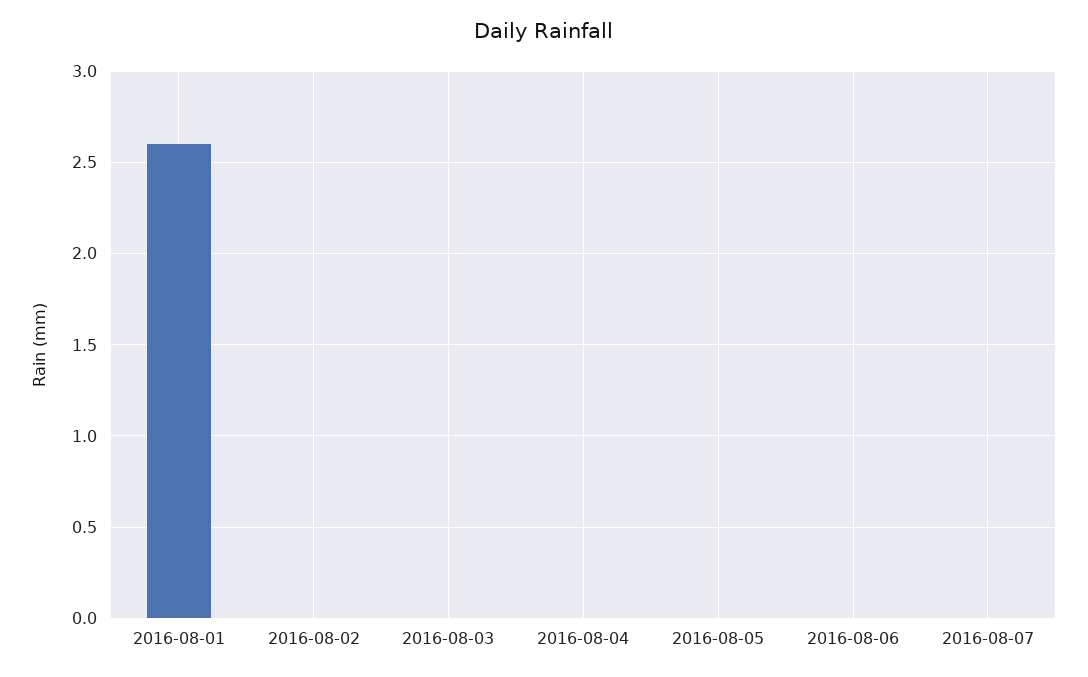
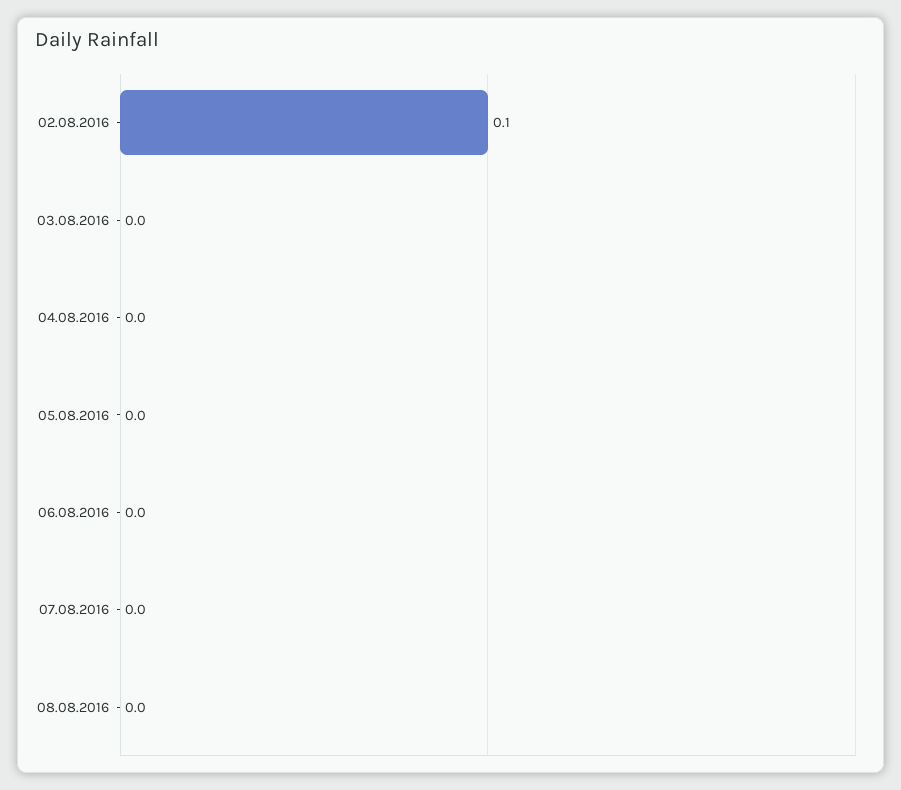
2016-08-01: 2.6 -> none
2016-08-02: 0 -> 0.1
08.08.2016: none -> 0

